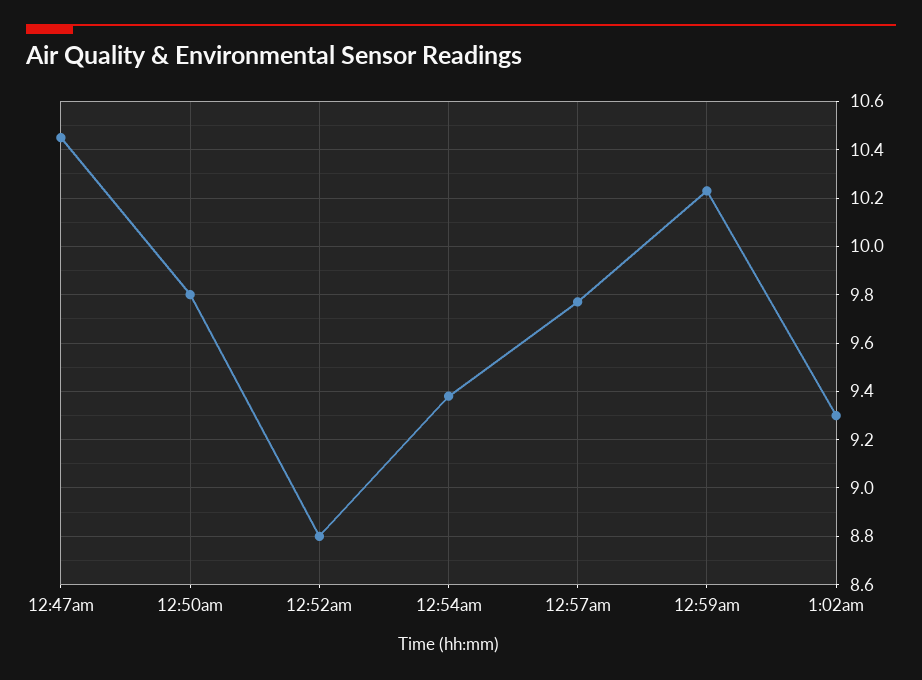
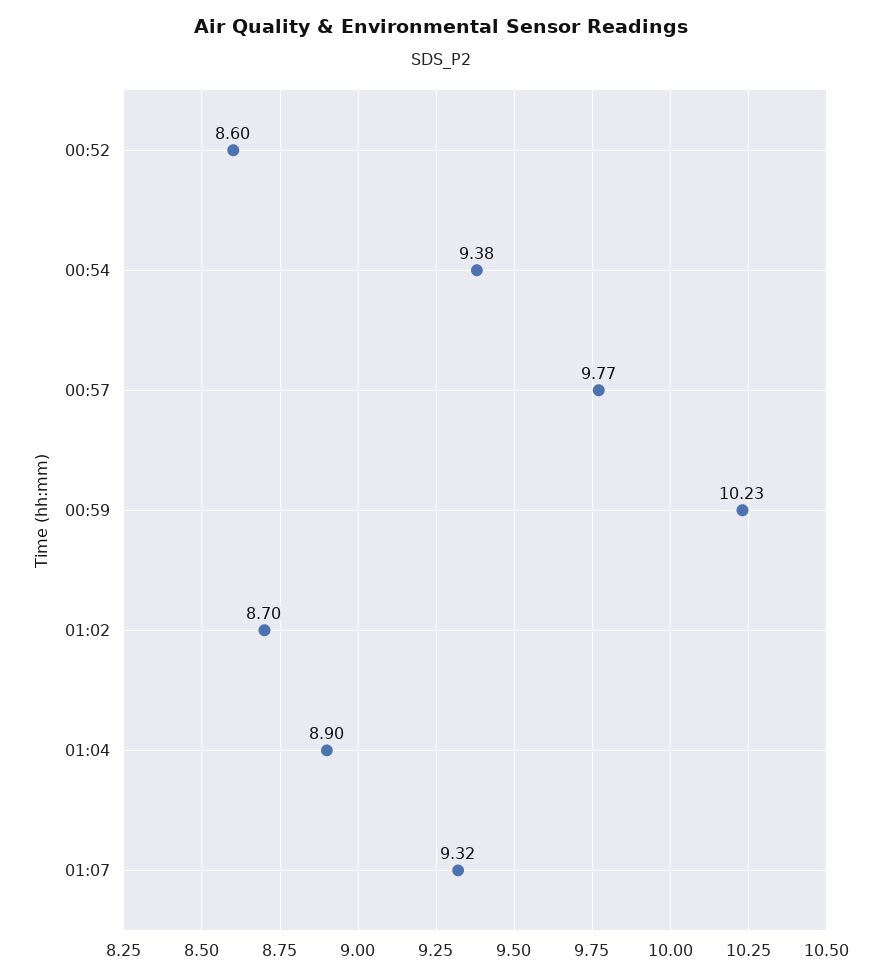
12:47am: 10.45 -> none
12:50am: 9.8 -> none
12:52am: 8.8 -> 8.6
1:02am: 9.3 -> 8.7
01:04: none -> 8.9
01:07: none -> 9.32

